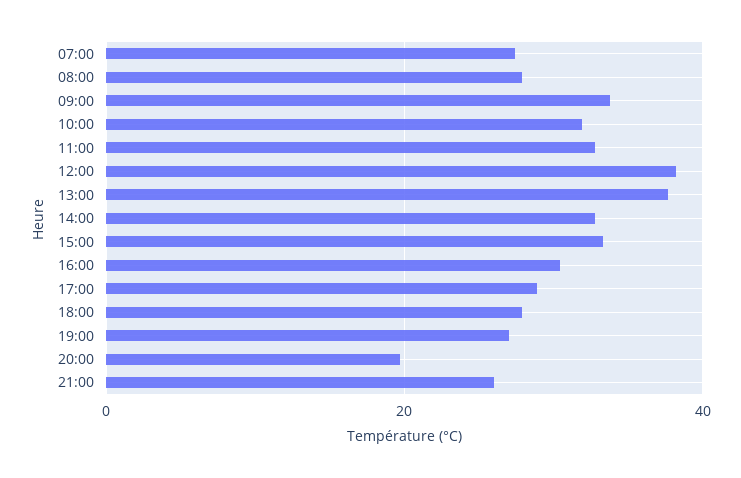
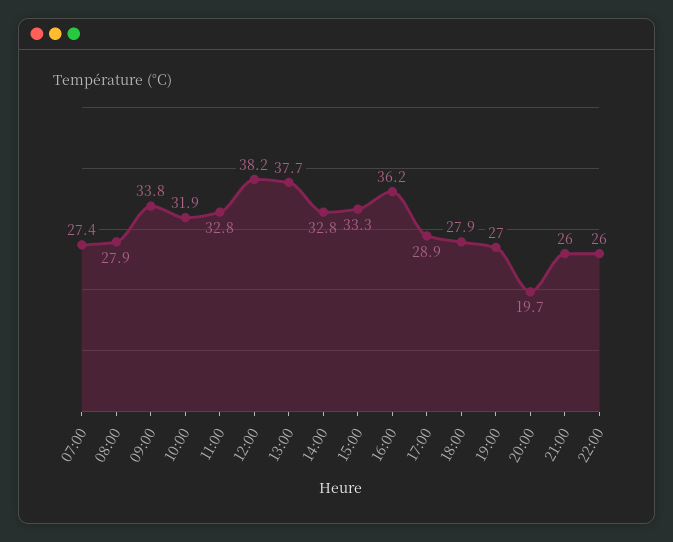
16:00: 30 -> 36.2
22:00: none -> 26

